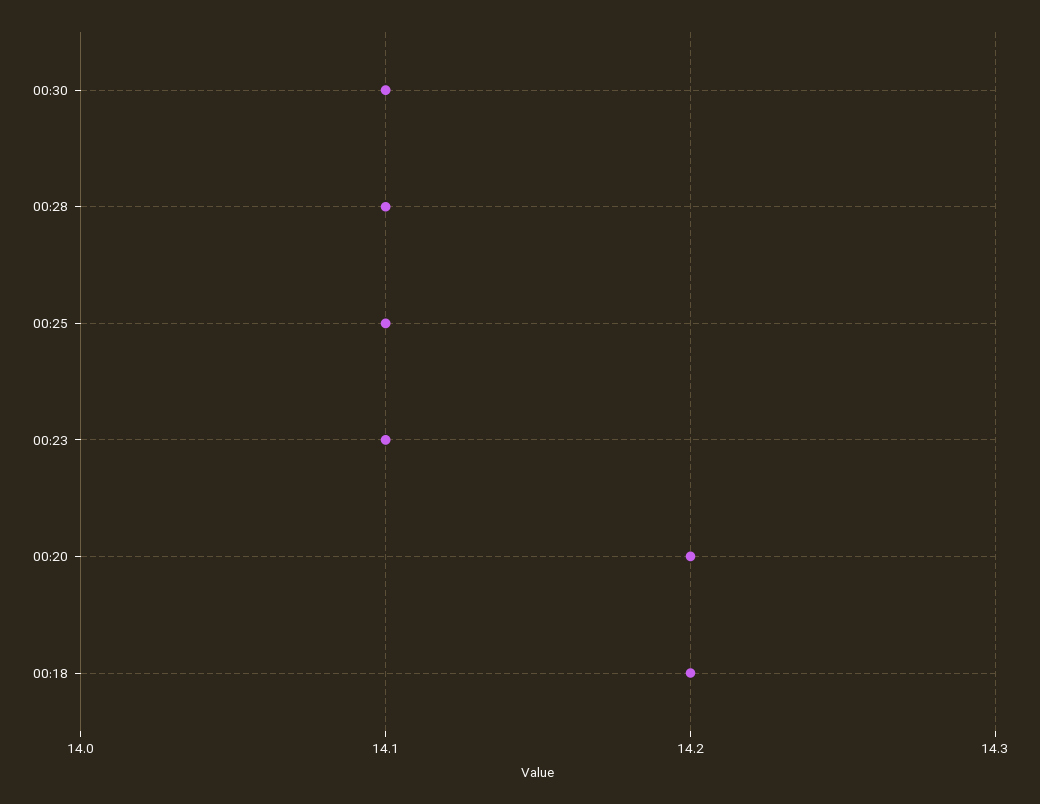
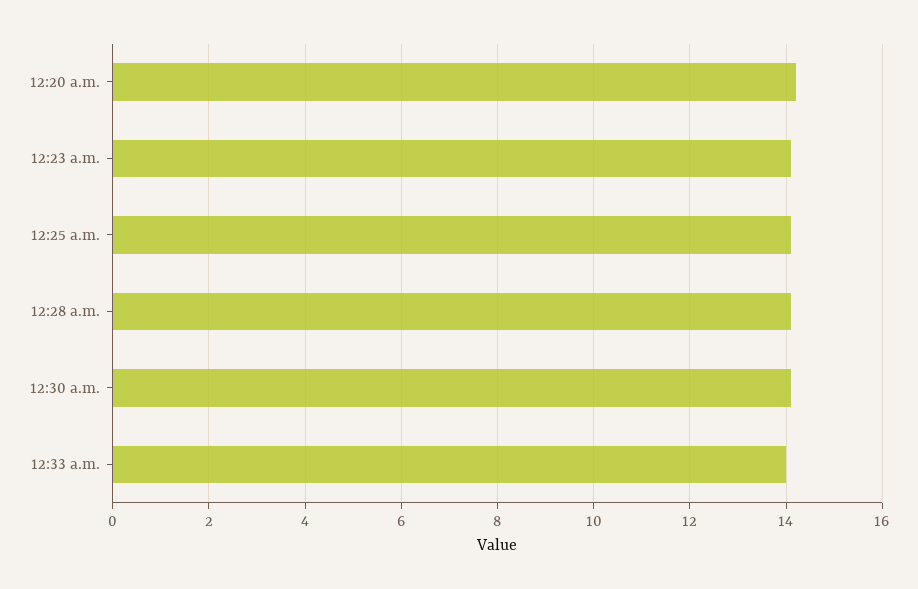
00:18: 14.2 -> none
12:33 a.m.: none -> 14

